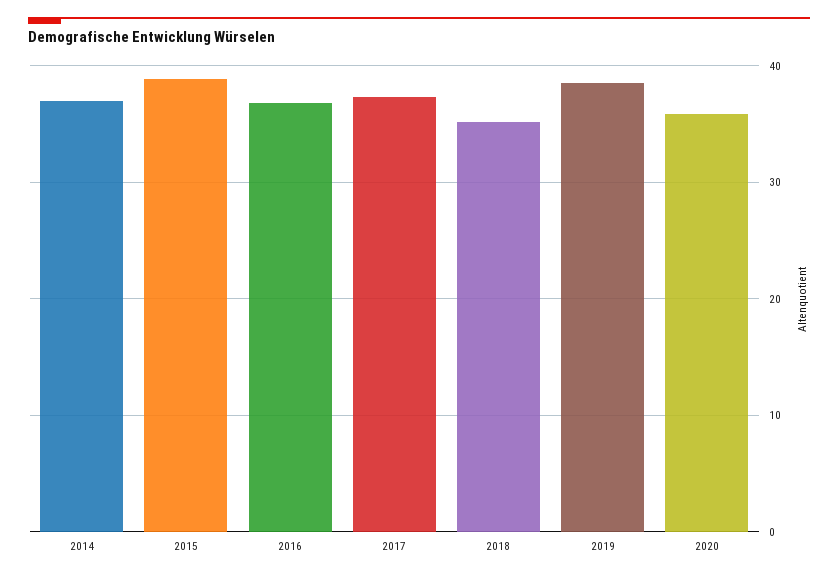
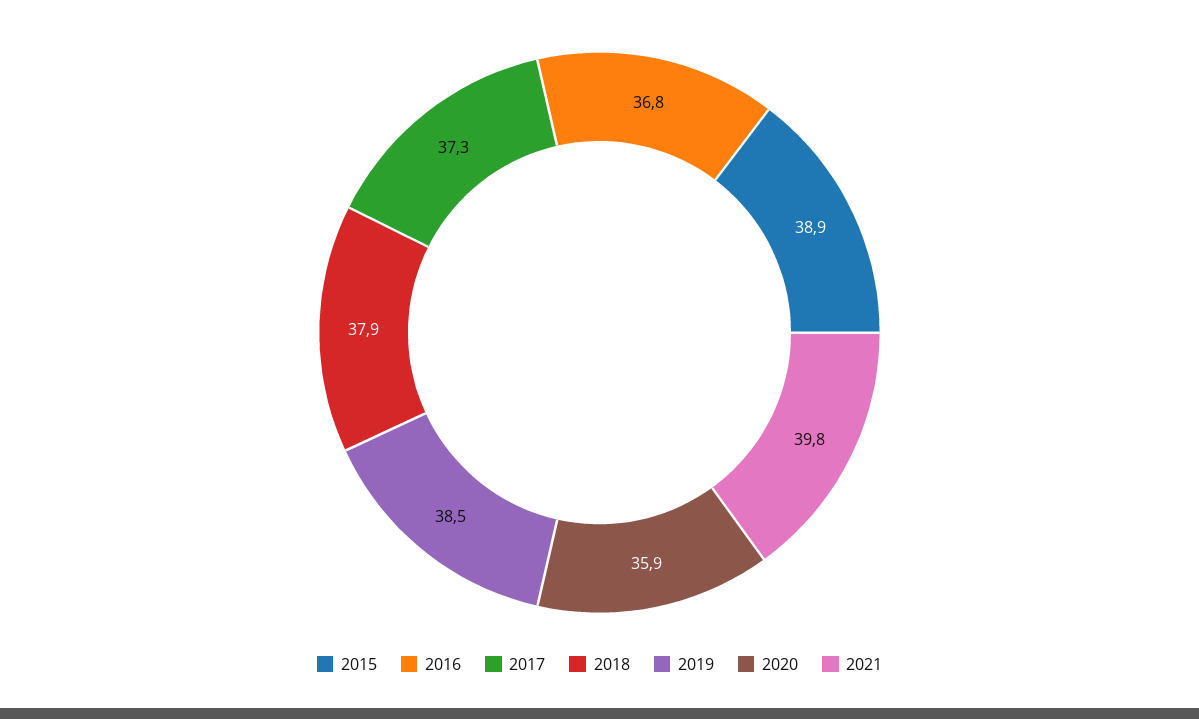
2014: 37 -> none
2018: 35 -> 37.9
2021: none -> 39.8

